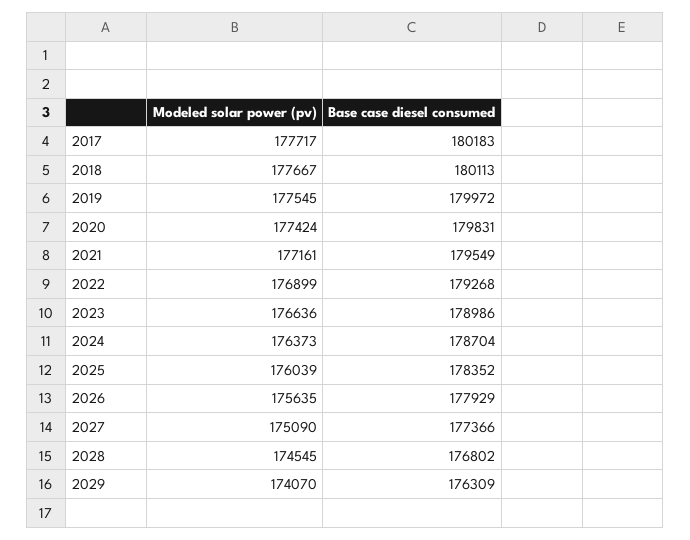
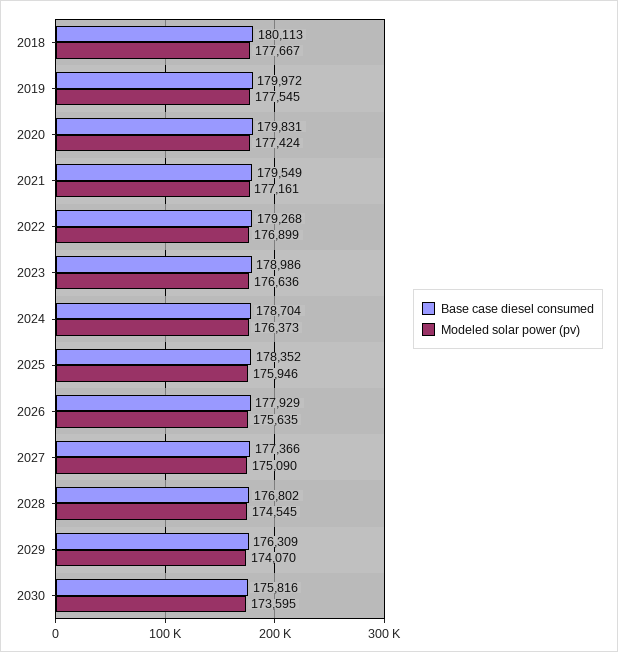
Modeled solar power (pv), 2017: 177717 -> none
Base case diesel consumed, 2017: 180183 -> none
Modeled solar power (pv), 2025: 176039 -> 175946
Base case diesel consumed, 2030: none -> 175816
Modeled solar power (pv), 2030: none -> 173595

